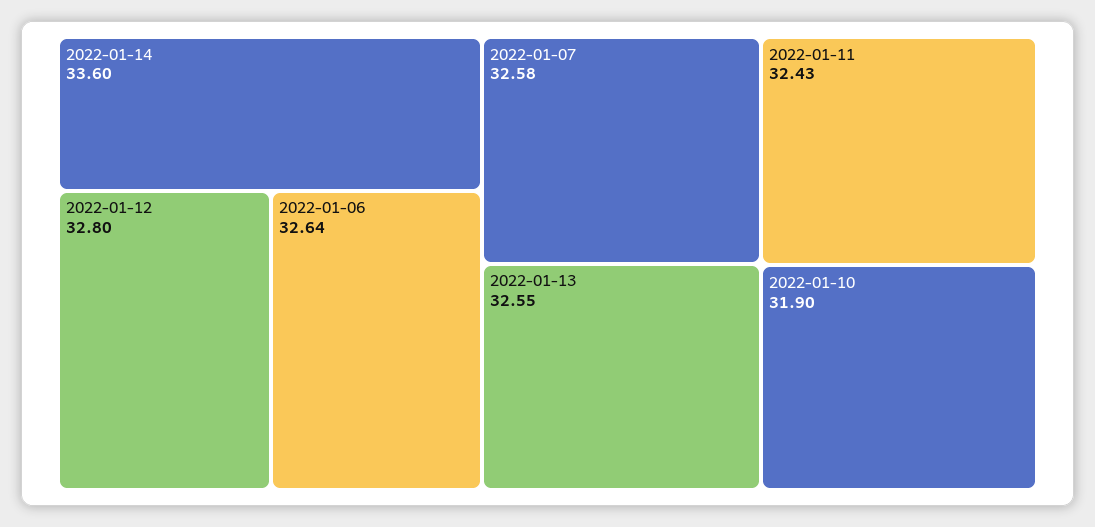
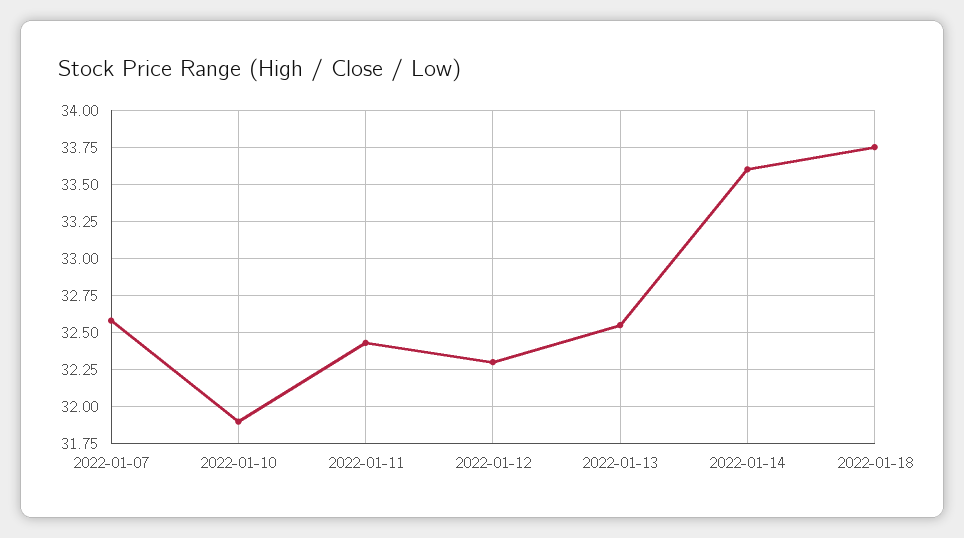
2022-01-12: 32.8 -> 32.3
2022-01-06: 32.64 -> none
2022-01-18: none -> 33.75

